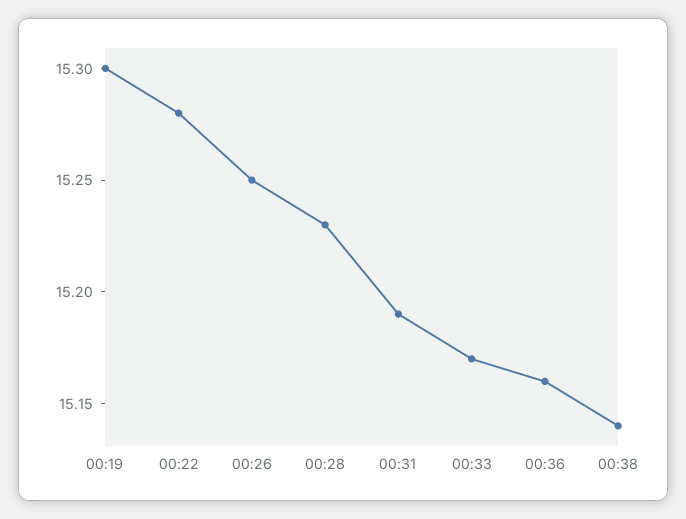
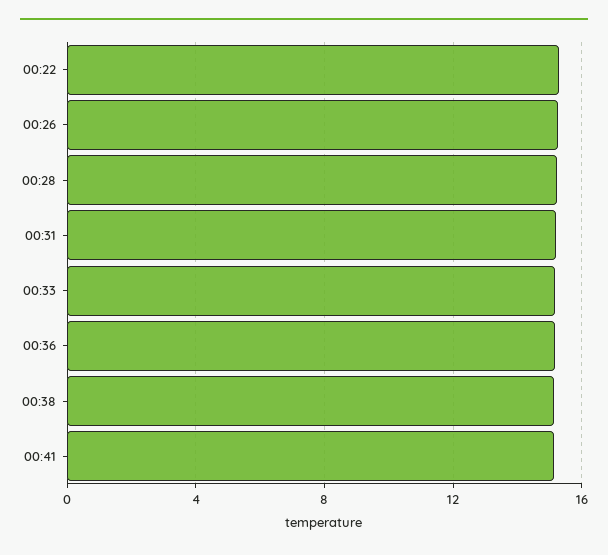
00:19: 15.3 -> none
00:41: none -> 15

